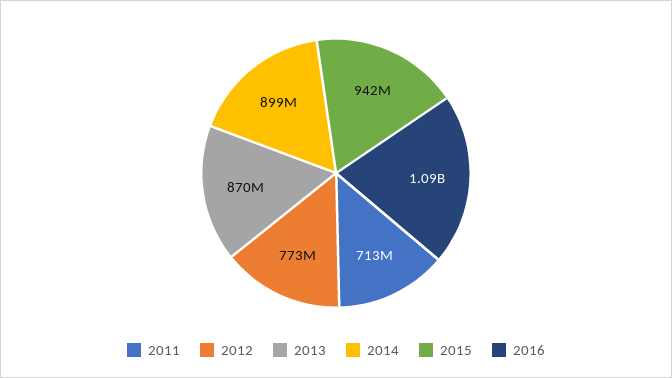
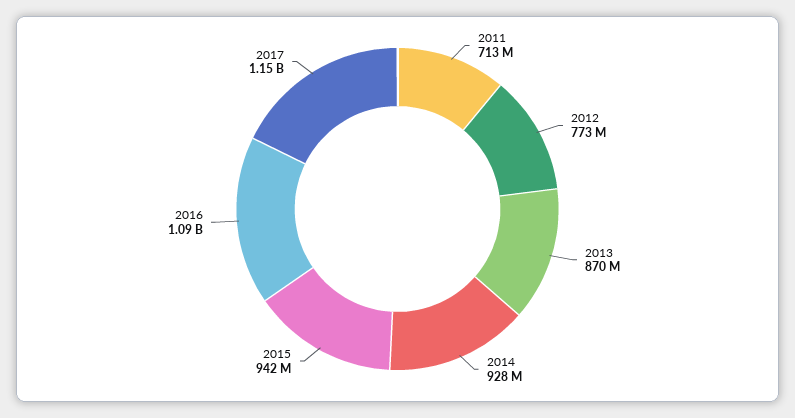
2014: 899000000 -> 928000000
2017: none -> 1150000000

